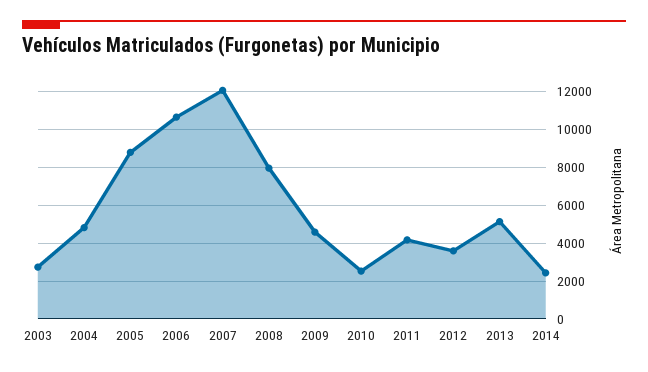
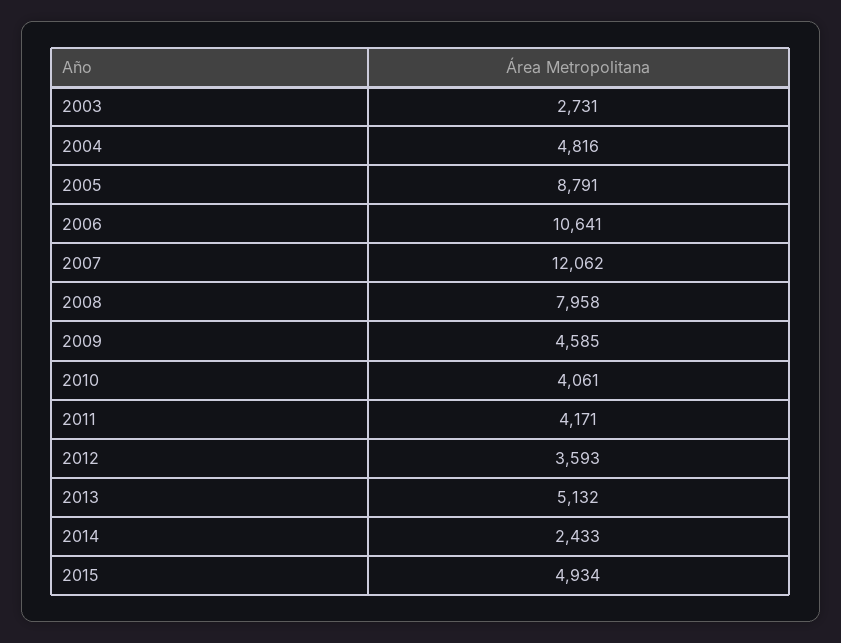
2010: 2500 -> 4061
2015: none -> 4934

